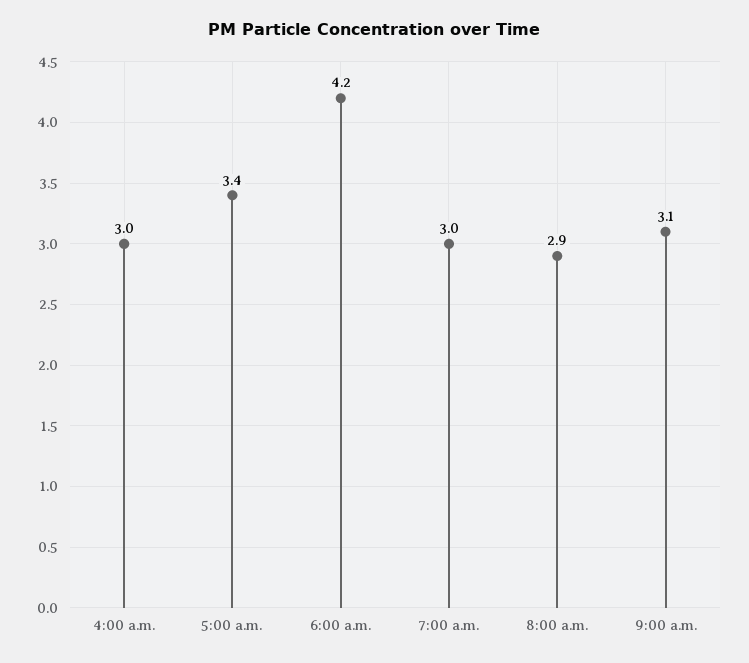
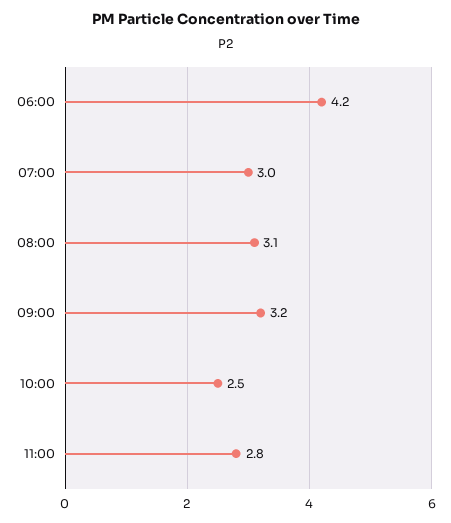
4:00 a.m.: 3 -> none
5:00 a.m.: 3.4 -> none
8:00 a.m.: 2.9 -> 3.1
9:00 a.m.: 3.1 -> 3.2
10:00: none -> 2.5
11:00: none -> 2.8

